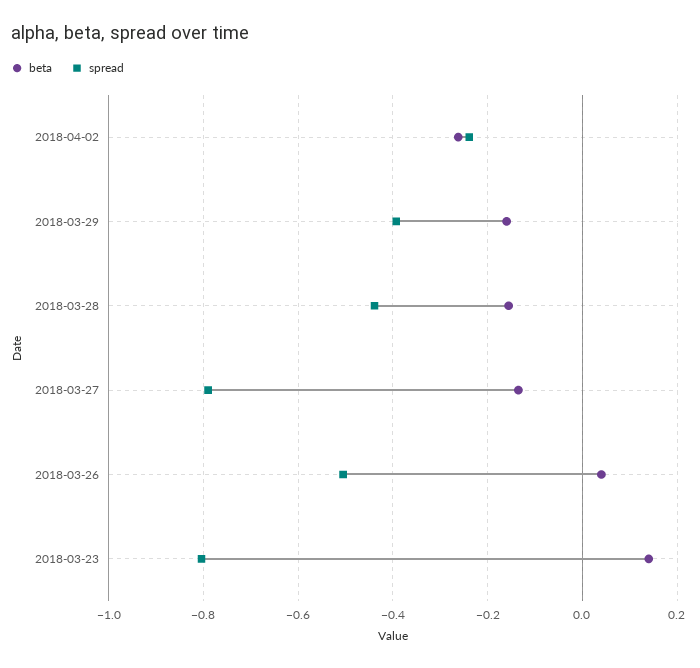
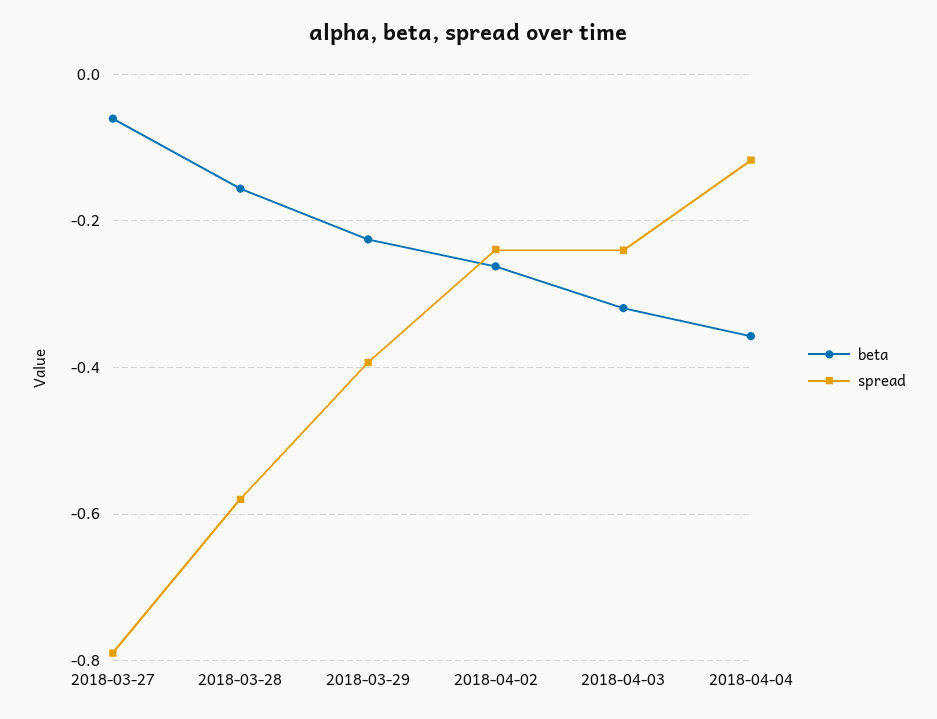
beta, 2018-03-29: -0.16 -> -0.22
spread, 2018-03-28: -0.44 -> -0.58
beta, 2018-03-27: -0.14 -> -0.06
beta, 2018-03-26: 0.04 -> none
spread, 2018-03-26: -0.5 -> none
beta, 2018-03-23: 0.14 -> none
spread, 2018-03-23: -0.8 -> none
beta, 2018-04-03: none -> -0.32
spread, 2018-04-03: none -> -0.24
beta, 2018-04-04: none -> -0.36
spread, 2018-04-04: none -> -0.12

